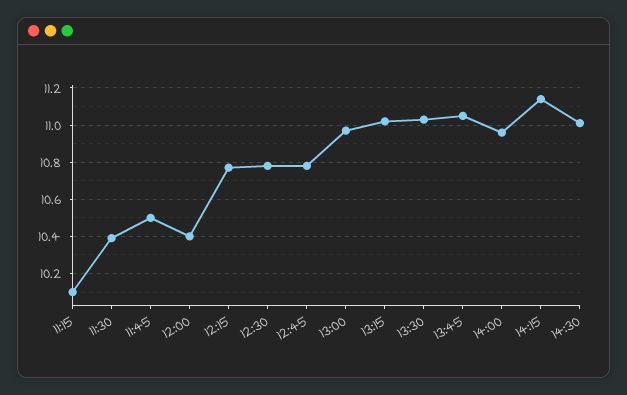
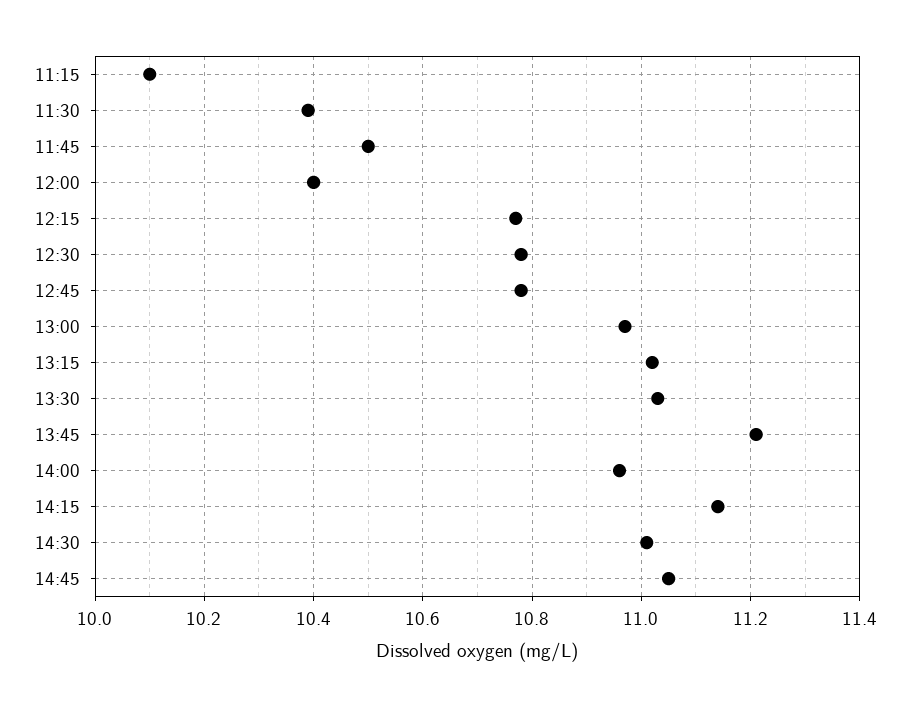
13:45: 11.05 -> 11.2
14:45: none -> 11.05

